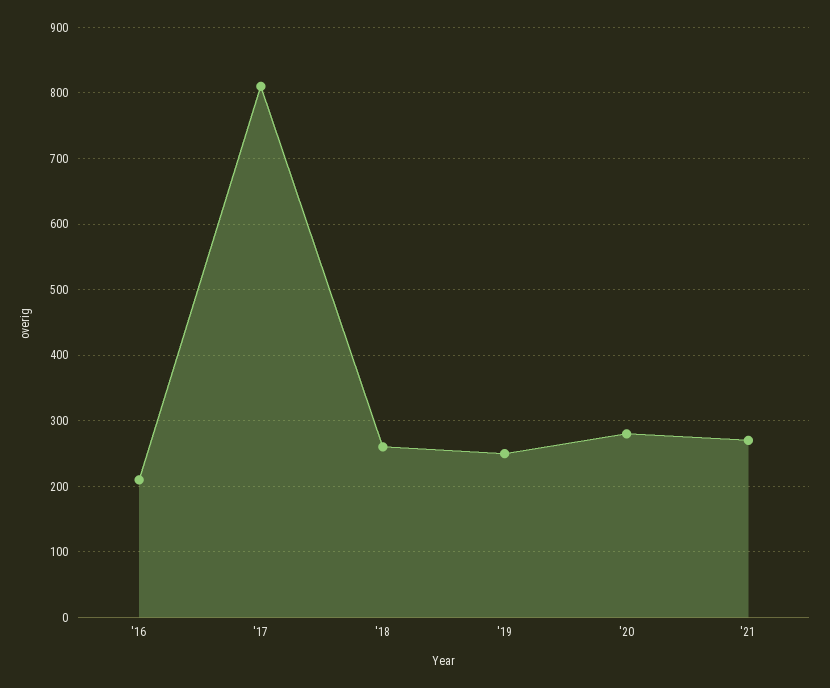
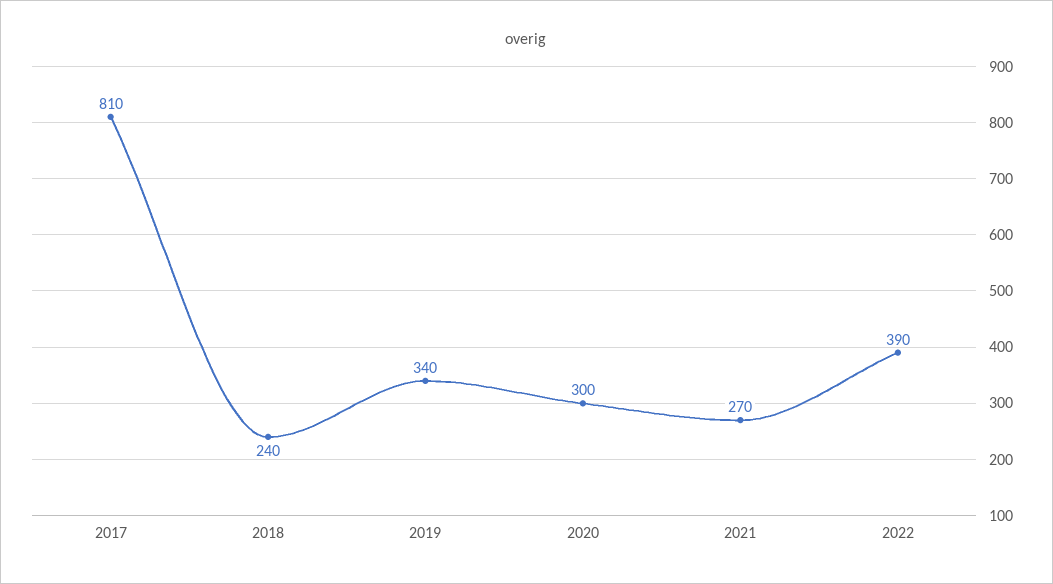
'16: 210 -> none
'18: 260 -> 240
'19: 250 -> 340
'20: 280 -> 300
2022: none -> 390

